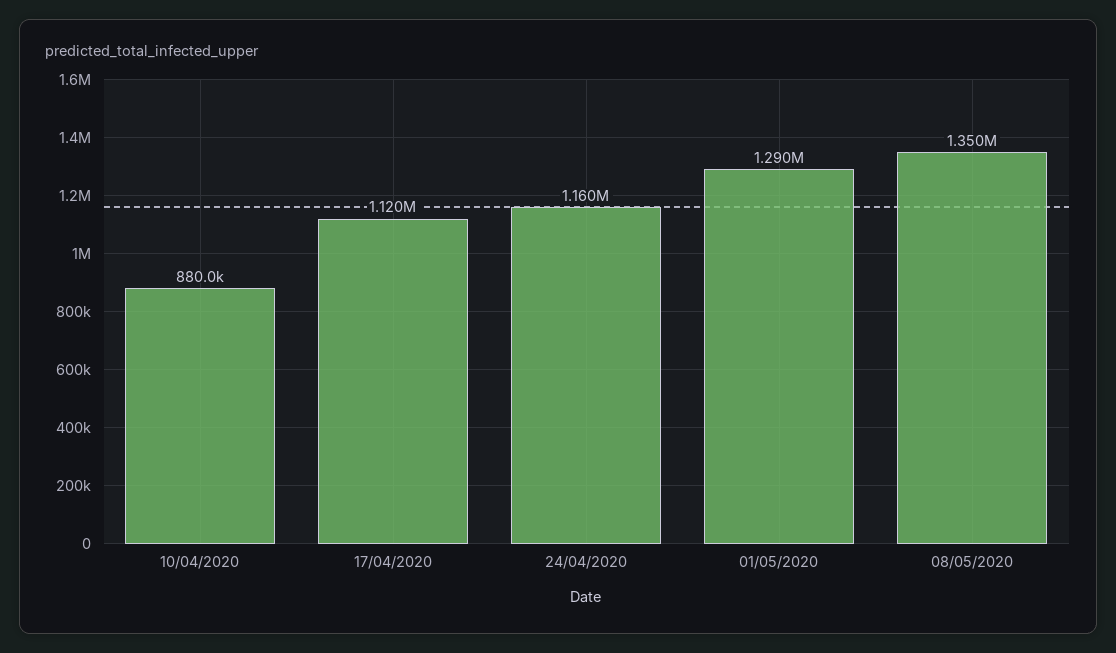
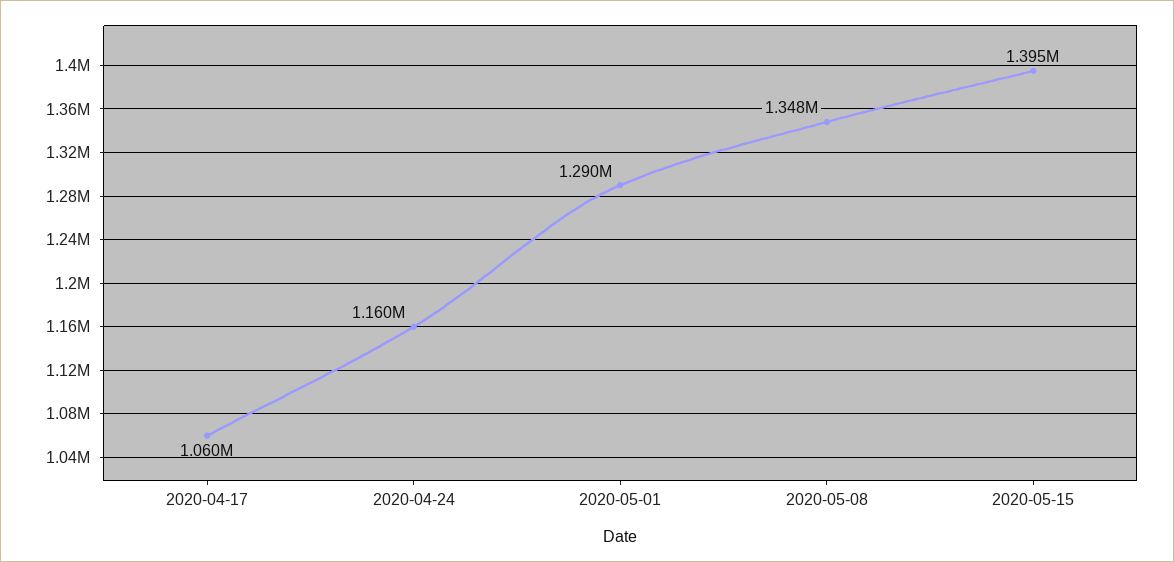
10/04/2020: 880000 -> none
17/04/2020: 1120000 -> 1060000
08/05/2020: 1350000 -> 1348000
2020-05-15: none -> 1395000

